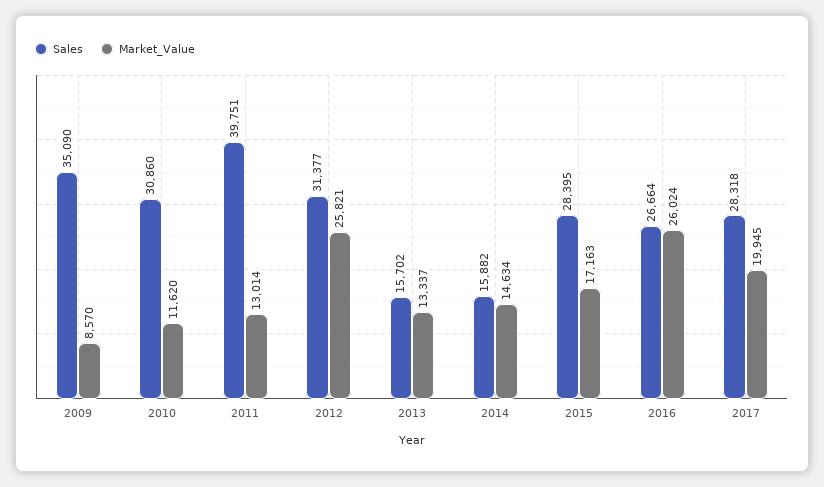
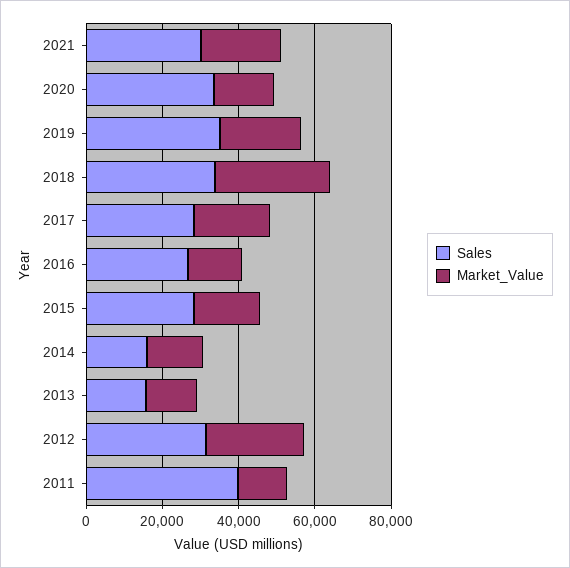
Sales, 2009: 35090 -> none
Market_Value, 2009: 8570 -> none
Sales, 2010: 30860 -> none
Market_Value, 2010: 11620 -> none
Market_Value, 2016: 26024 -> 15000
Sales, 2021: none -> 30000
Market_Value, 2021: none -> 20000
Sales, 2020: none -> 35000
Market_Value, 2020: none -> 15000
Sales, 2019: none -> 35000
Market_Value, 2019: none -> 20000
Sales, 2018: none -> 35000
Market_Value, 2018: none -> 30000

